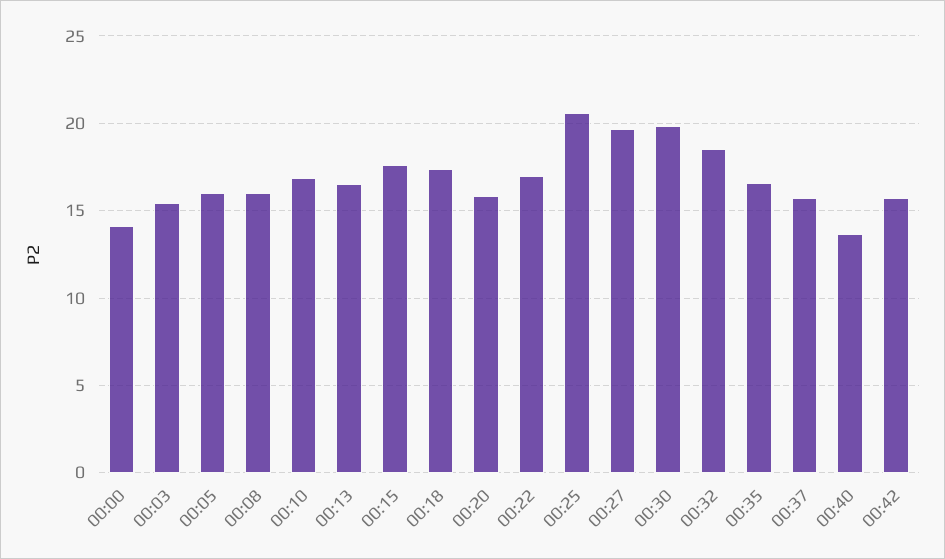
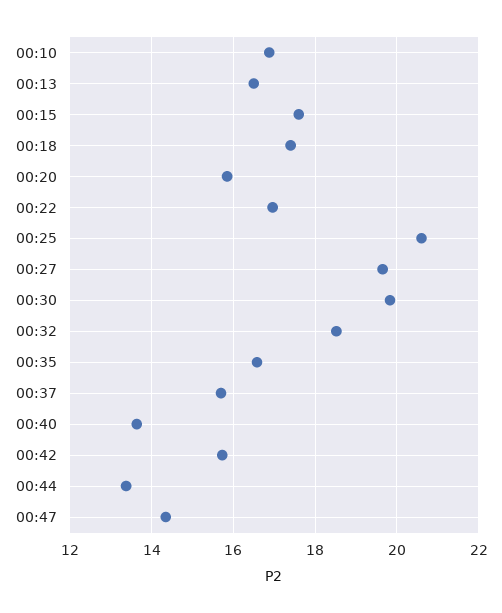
00:00: 14 -> none
00:03: 15.5 -> none
00:05: 16 -> none
00:08: 16 -> none
00:44: none -> 13.4
00:47: none -> 14.4

